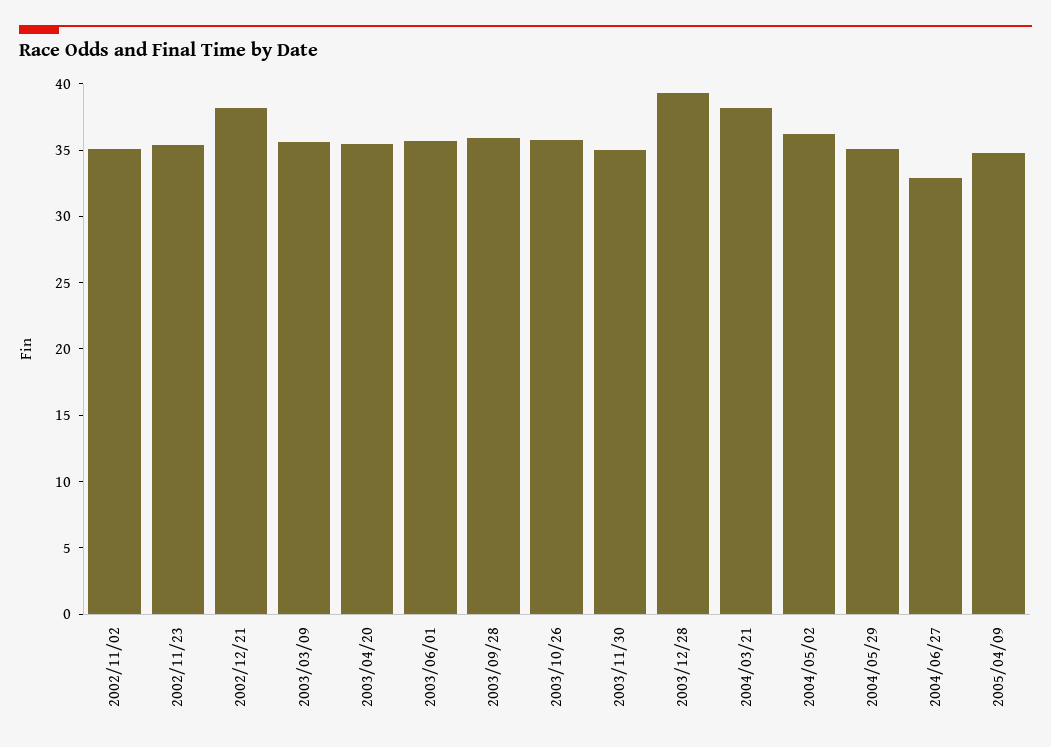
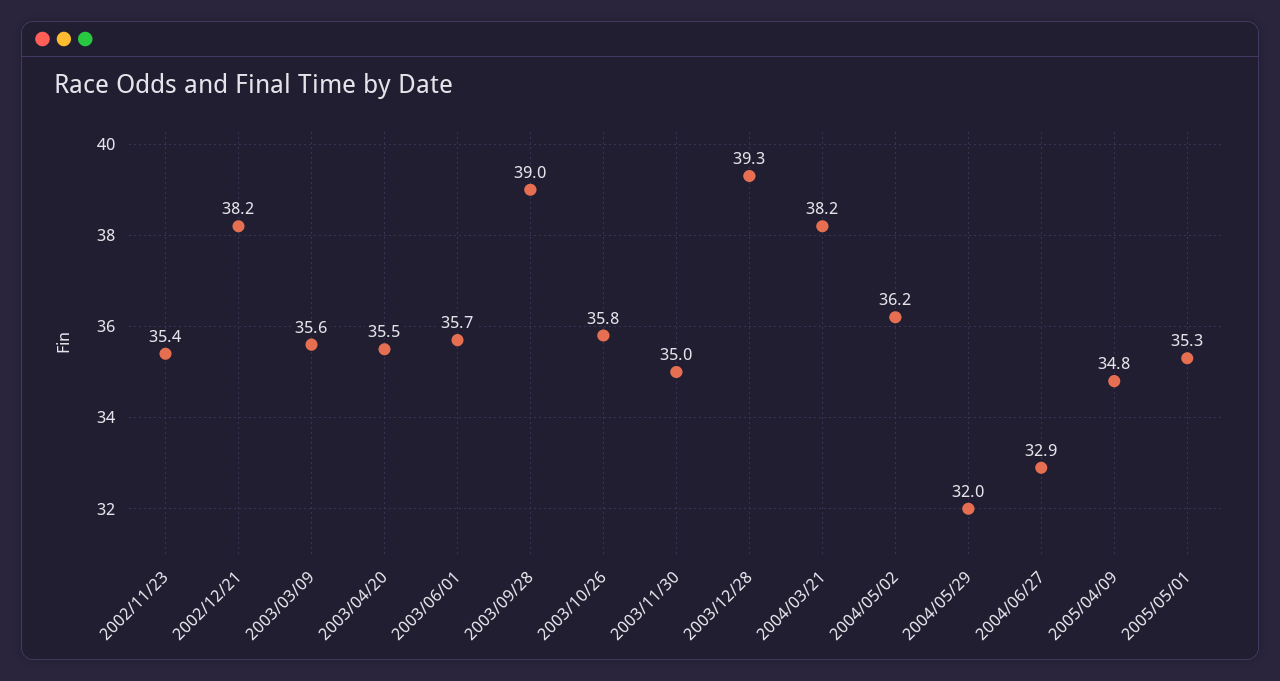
2002/11/02: 35 -> none
2003/09/28: 36 -> 39
2004/05/29: 35 -> 32
2005/05/01: none -> 35.3

